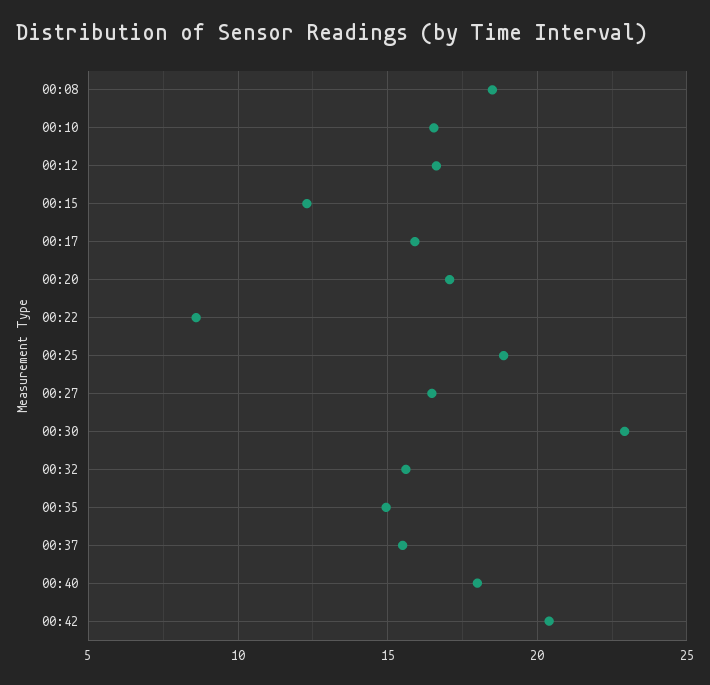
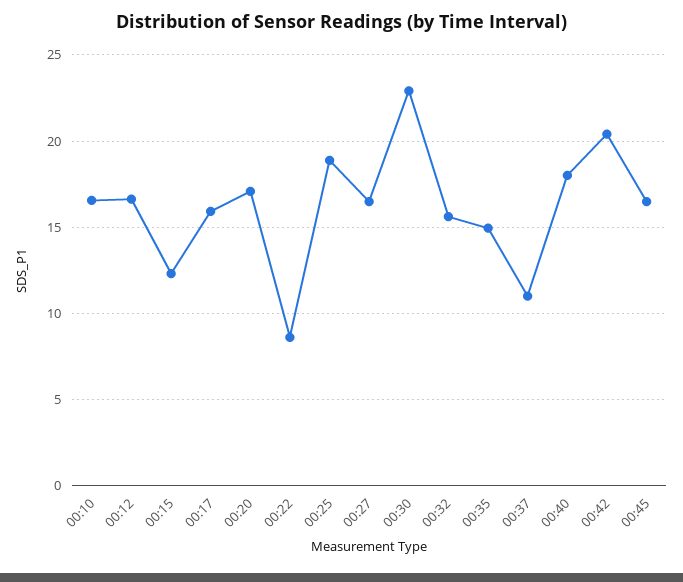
00:08: 18.5 -> none
00:37: 15.5 -> 11
00:45: none -> 16.5

